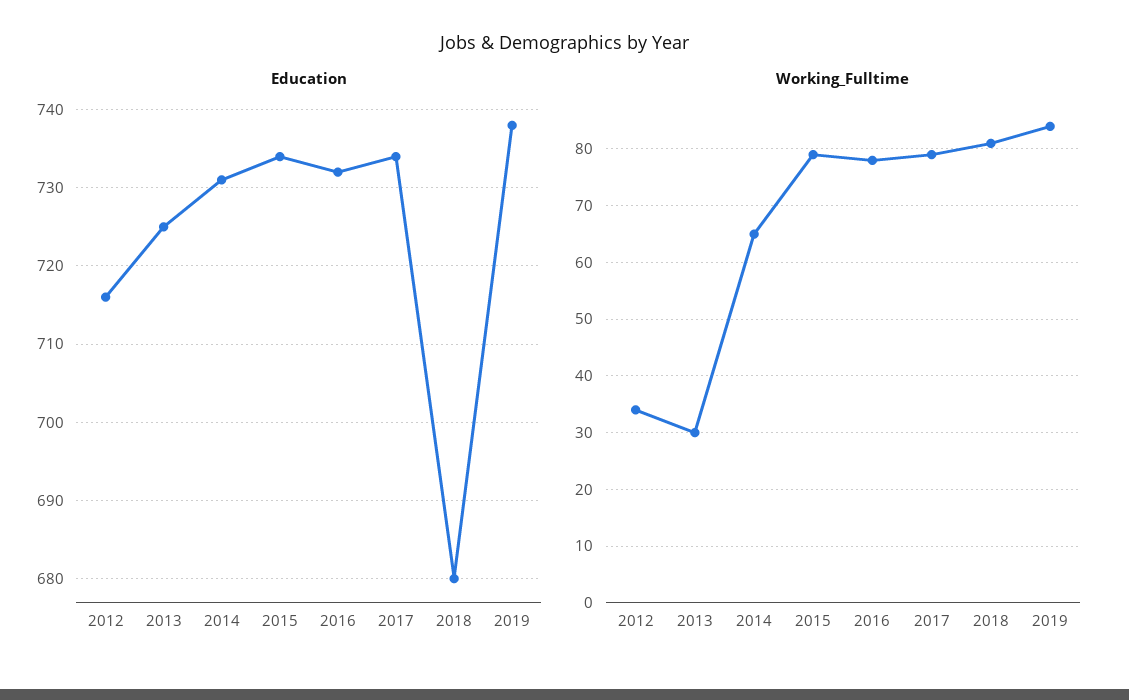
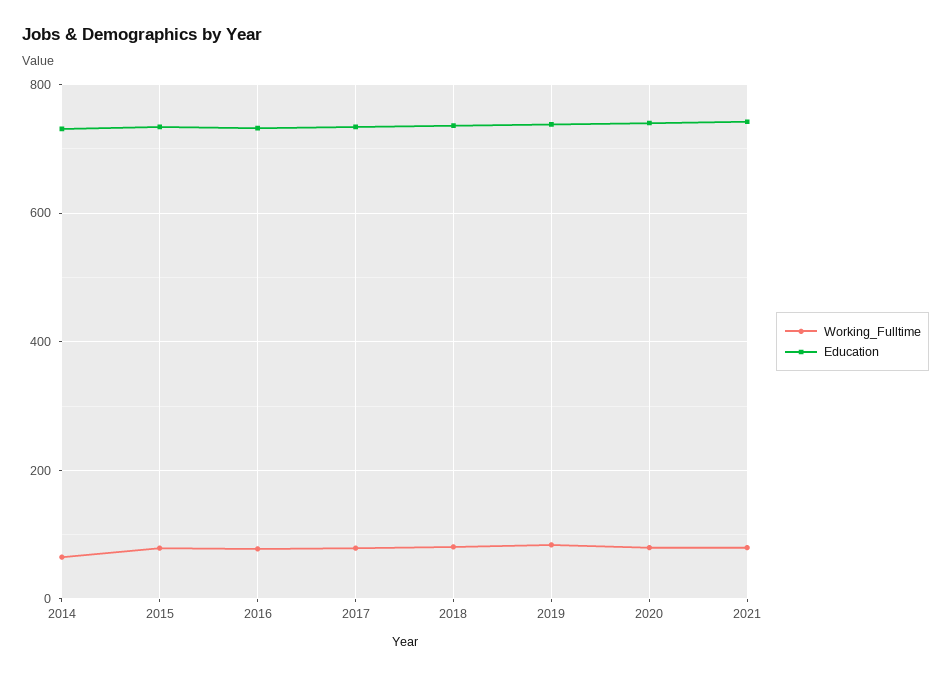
Education, 2012: 716 -> none
Education, 2013: 725 -> none
Education, 2018: 680 -> 740
Working_Fulltime, 2012: 35 -> none
Working_Fulltime, 2013: 30 -> none
Working_Fulltime, 2020: none -> 80
Education, 2020: none -> 740
Working_Fulltime, 2021: none -> 80
Education, 2021: none -> 740

